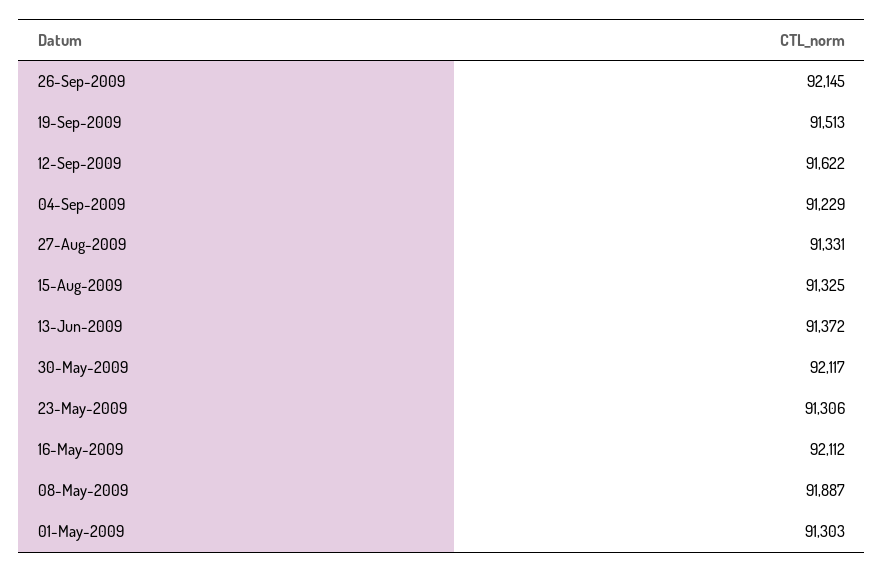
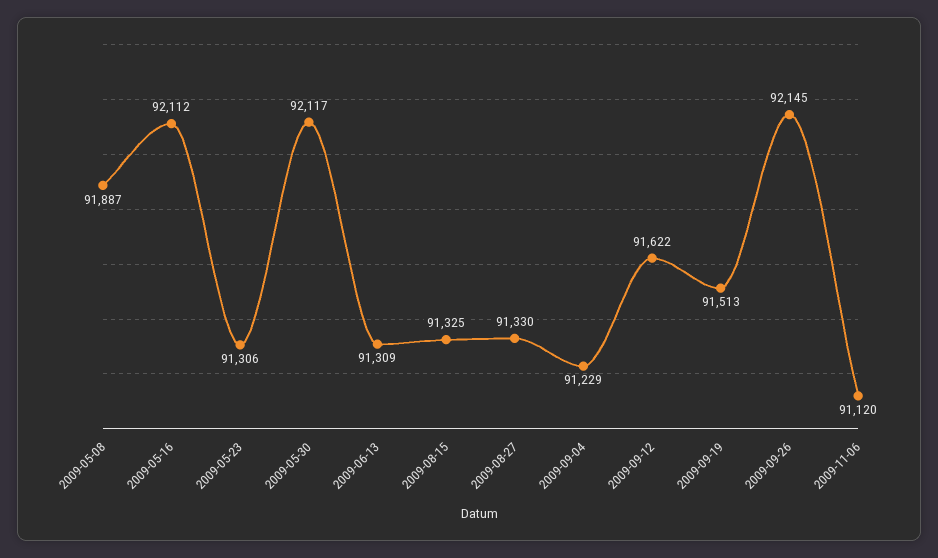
27-Aug-2009: 91331 -> 91330
13-Jun-2009: 91372 -> 91309
01-May-2009: 91303 -> none
2009-11-06: none -> 91120

